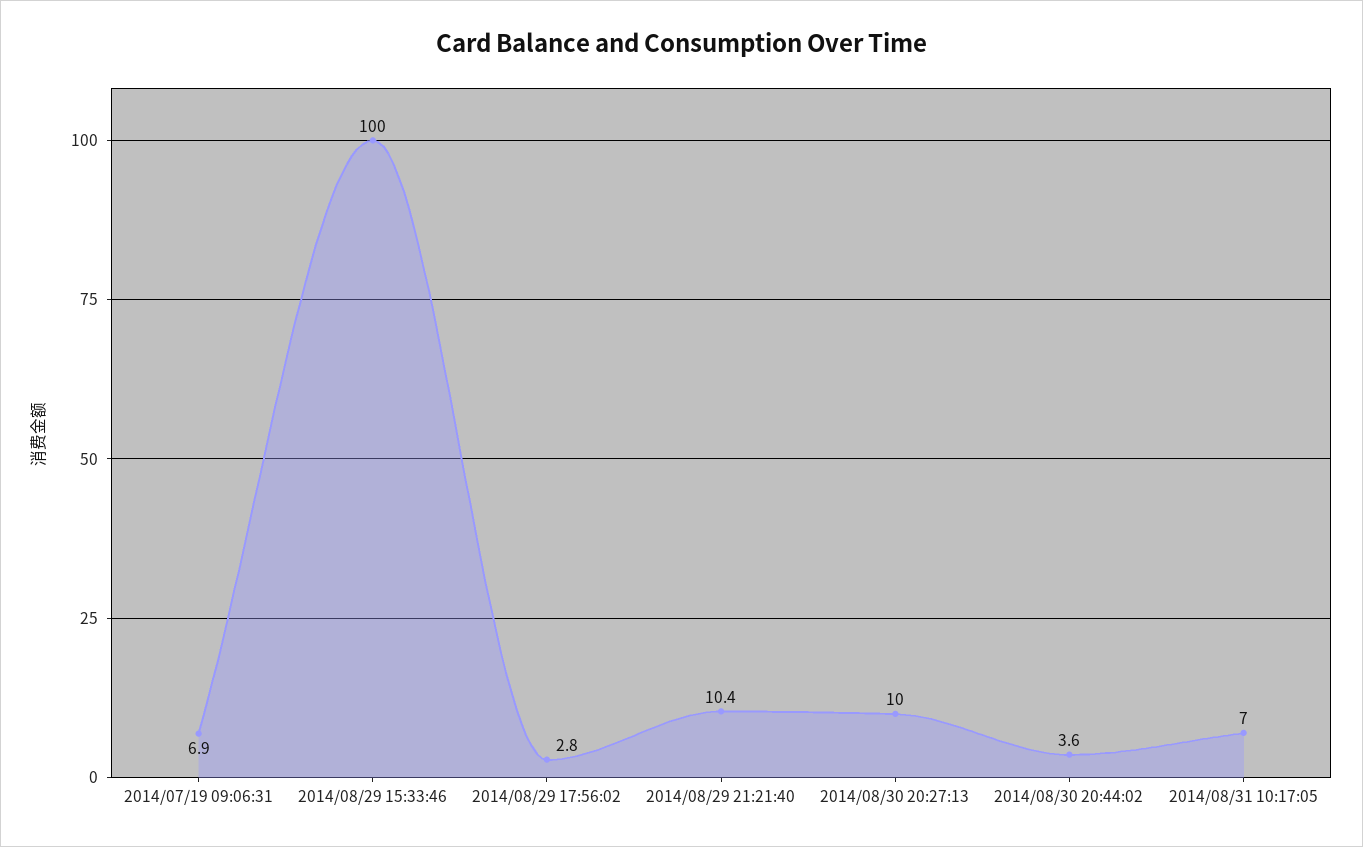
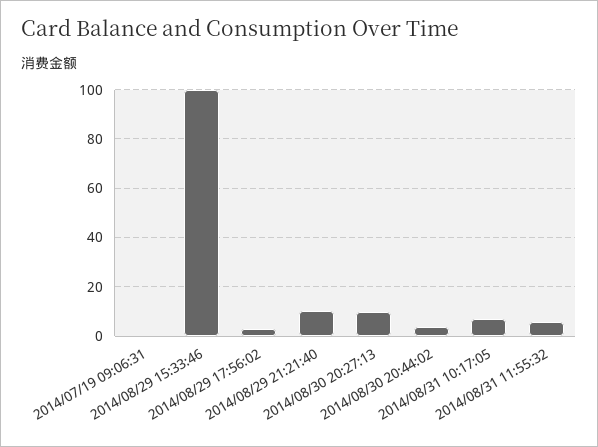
2014/07/19 09:06:31: 6.9 -> 0
2014/08/31 11:55:32: none -> 5

